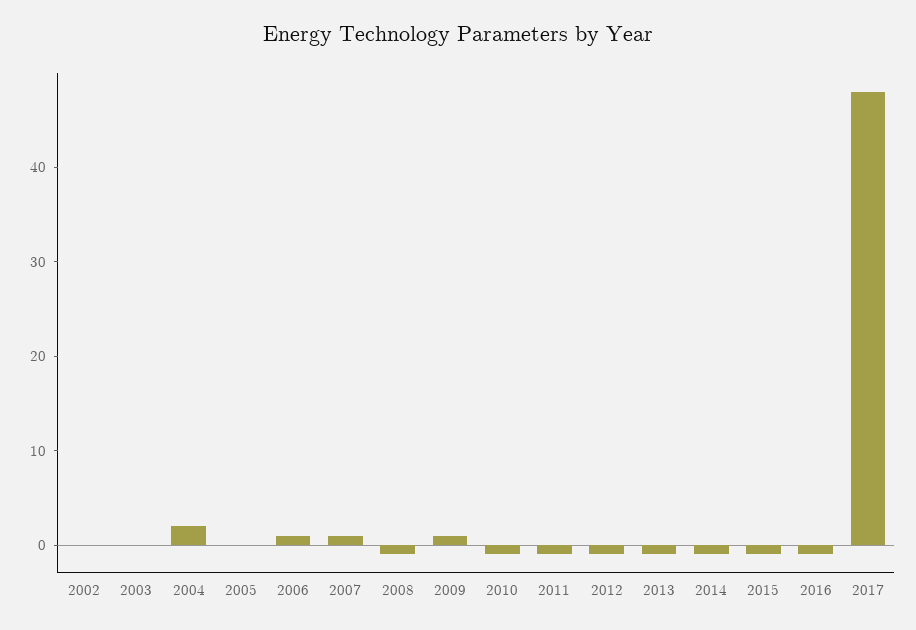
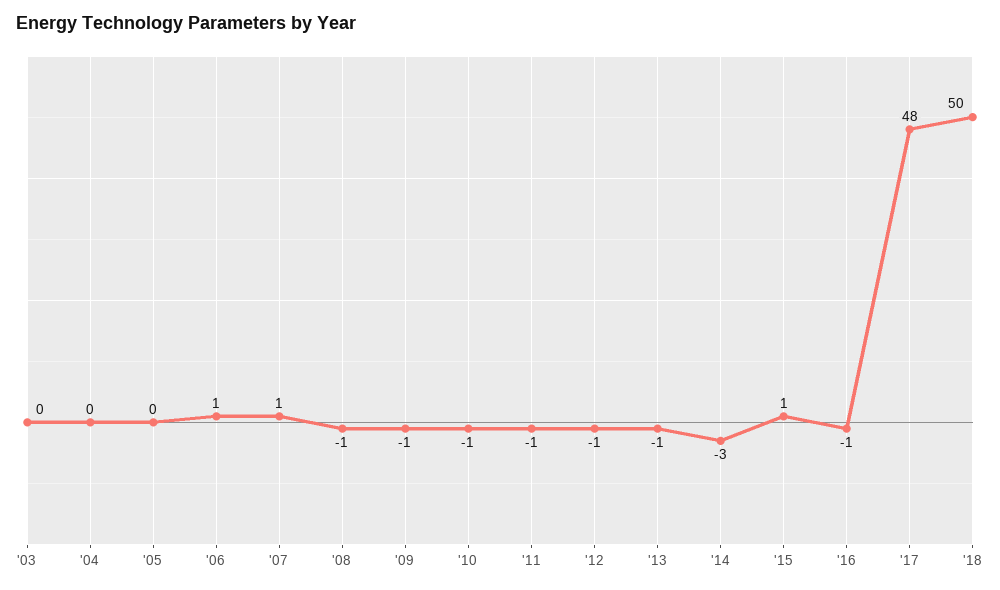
2002: 0 -> none
2004: 2 -> 0
2009: 1 -> -1
2014: -1 -> -3
2015: -1 -> 1
'18: none -> 50

